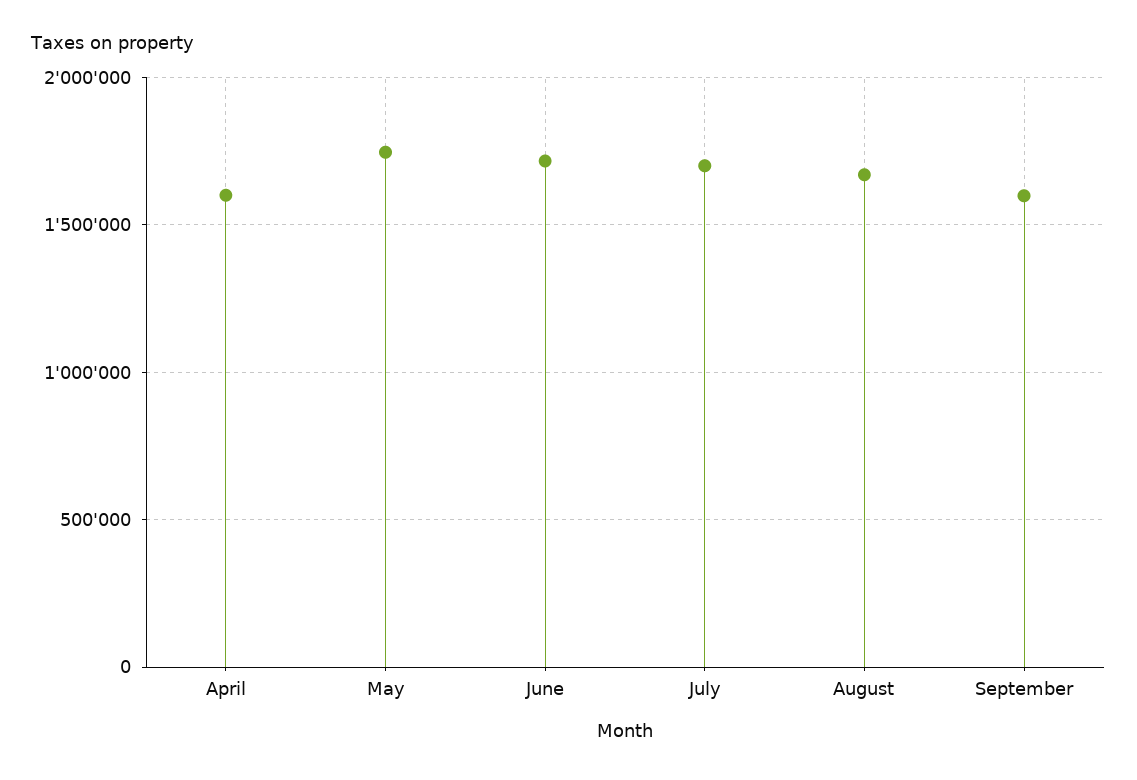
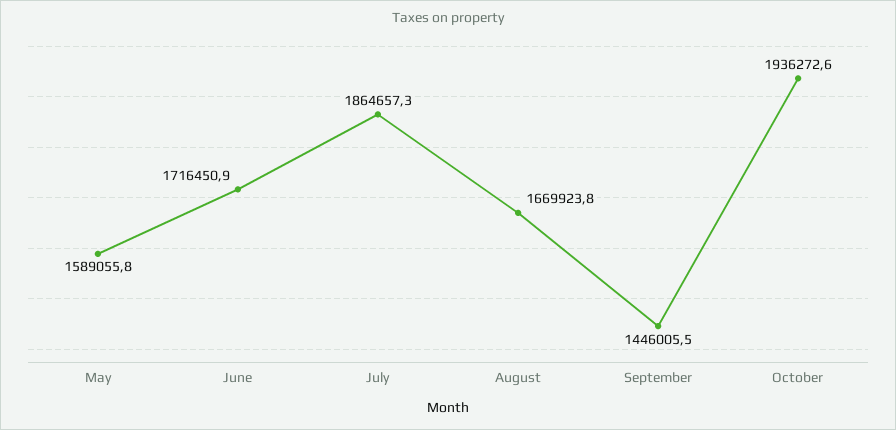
April: 1600000 -> none
May: 1750000 -> 1589055.8
July: 1700000 -> 1864657.3
September: 1600000 -> 1446005.5
October: none -> 1936272.6

